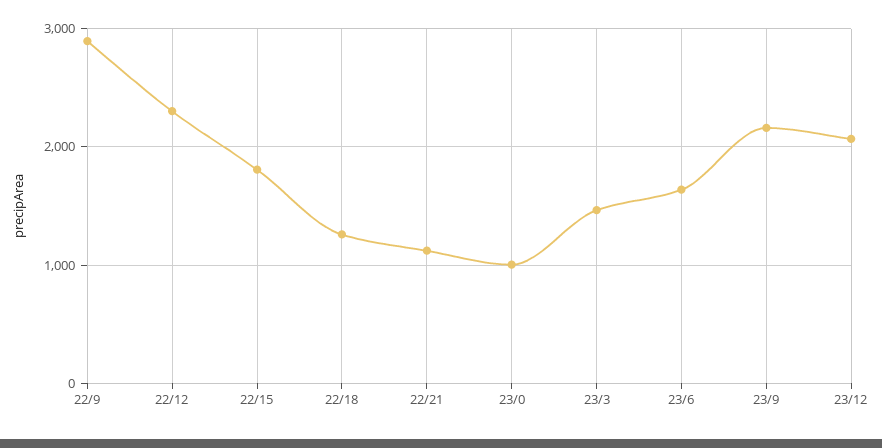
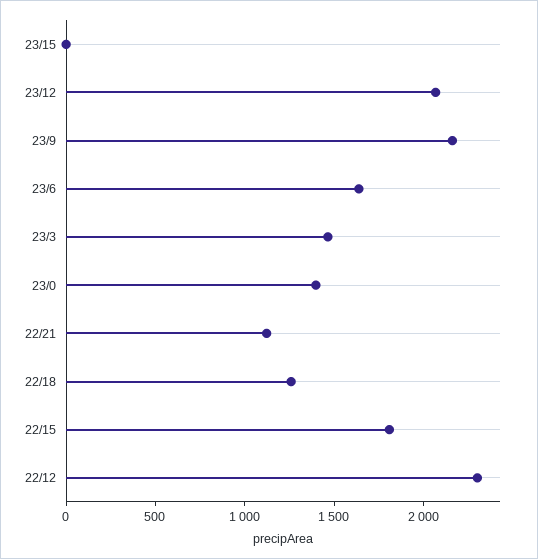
22/9: 2900 -> none
23/0: 1000 -> 1400
23/15: none -> 0

